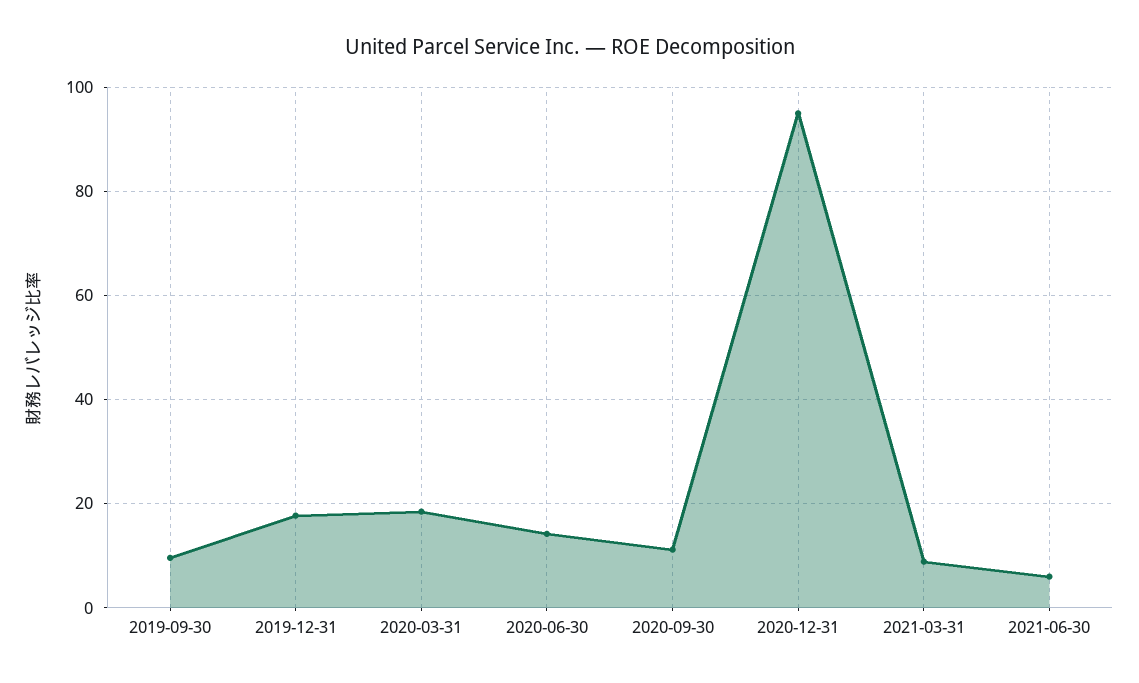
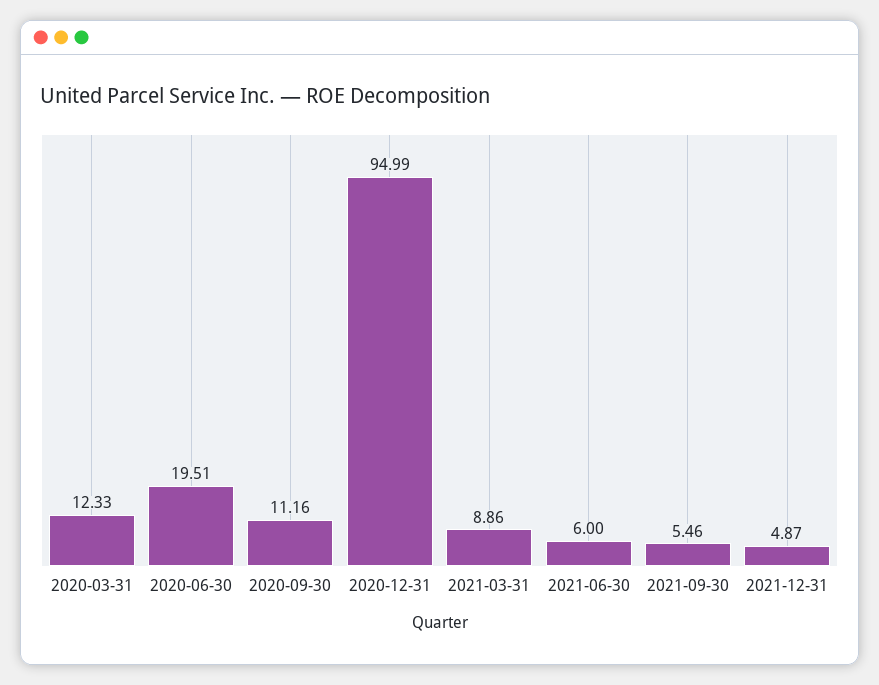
2019-09-30: 10 -> none
2019-12-31: 18 -> none
2020-03-31: 18 -> 12.33
2020-06-30: 14 -> 19.51
2021-09-30: none -> 5.46
2021-12-31: none -> 4.87

